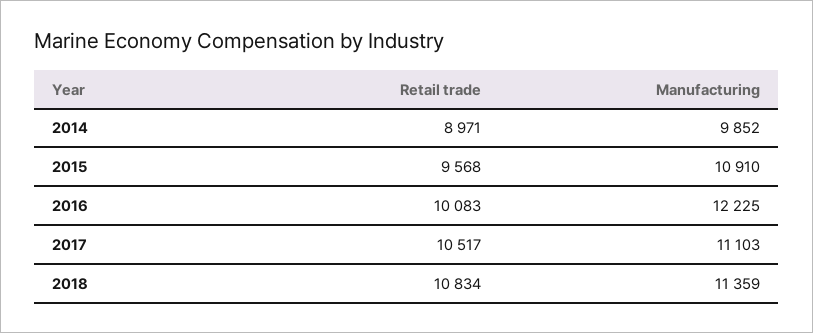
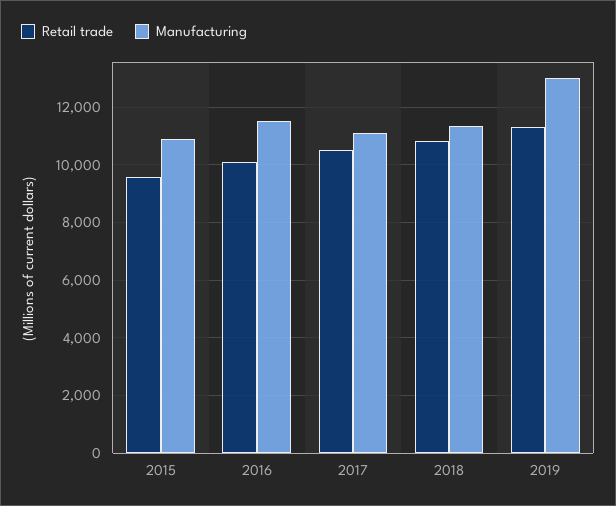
Retail trade, 2014: 8971 -> none
Manufacturing, 2014: 9852 -> none
Manufacturing, 2016: 12225 -> 11500
Retail trade, 2019: none -> 11250
Manufacturing, 2019: none -> 13000

